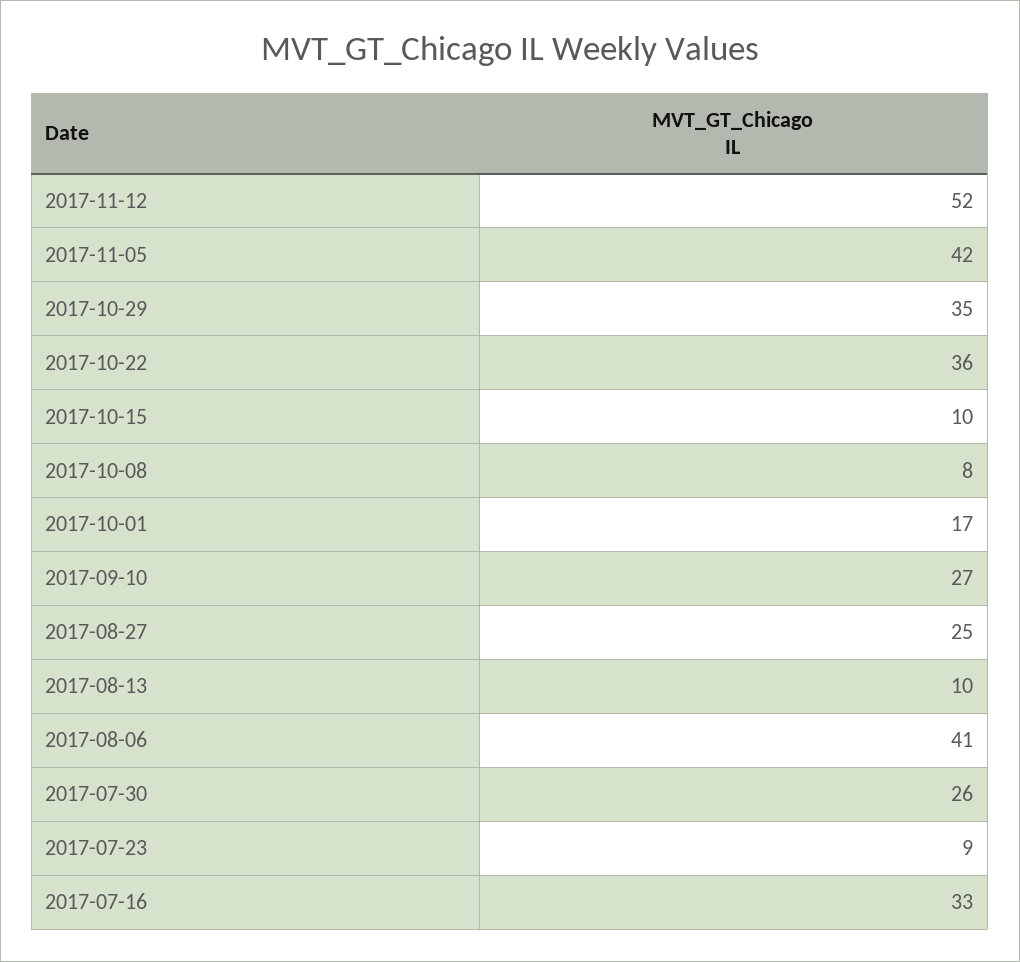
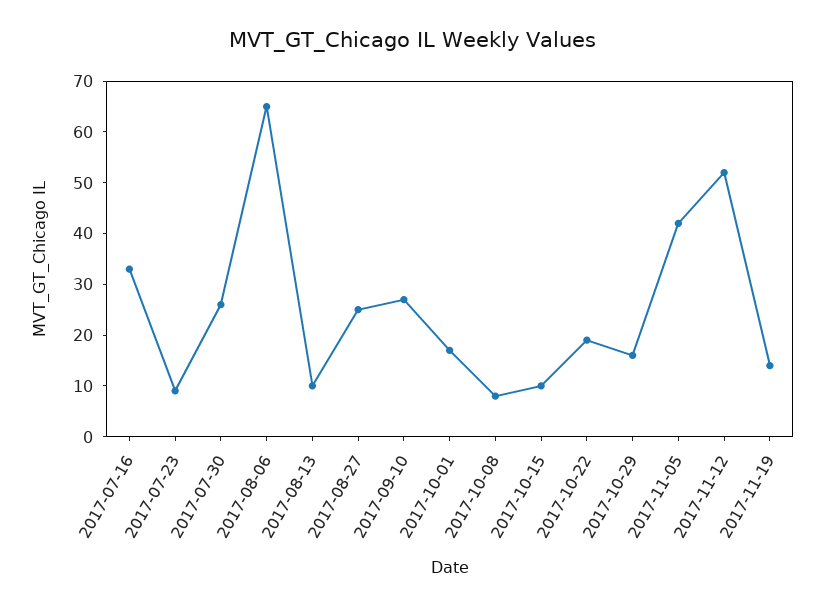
2017-10-29: 35 -> 15
2017-10-22: 36 -> 20
2017-08-06: 41 -> 65
2017-11-19: none -> 15

